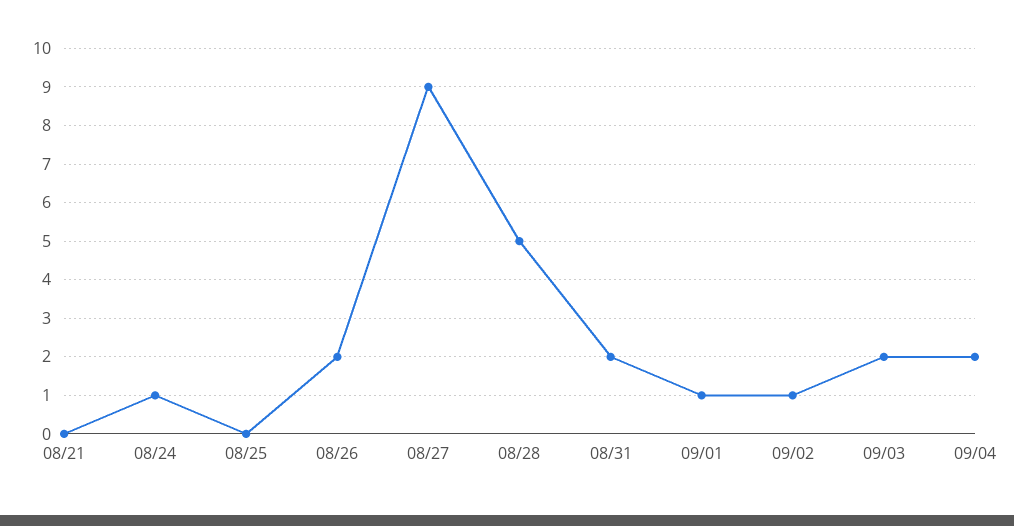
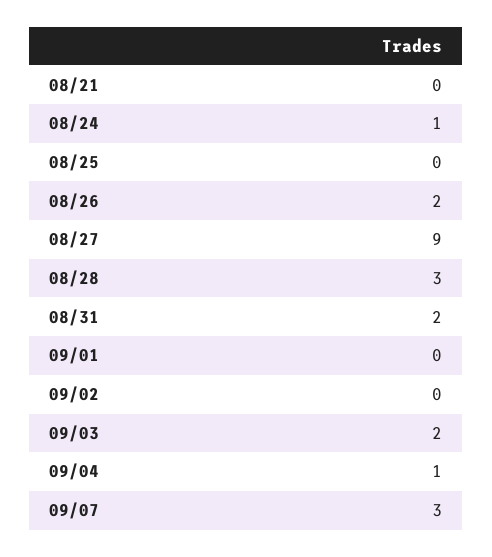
08/28: 5 -> 3
09/01: 1 -> 0
09/02: 1 -> 0
09/04: 2 -> 1
09/07: none -> 3

